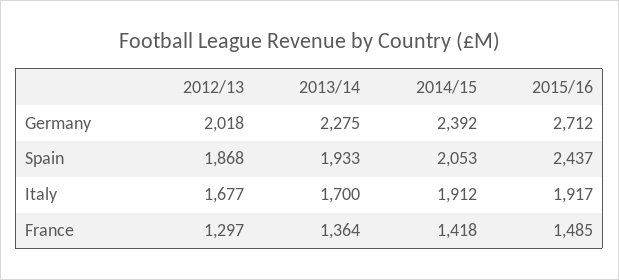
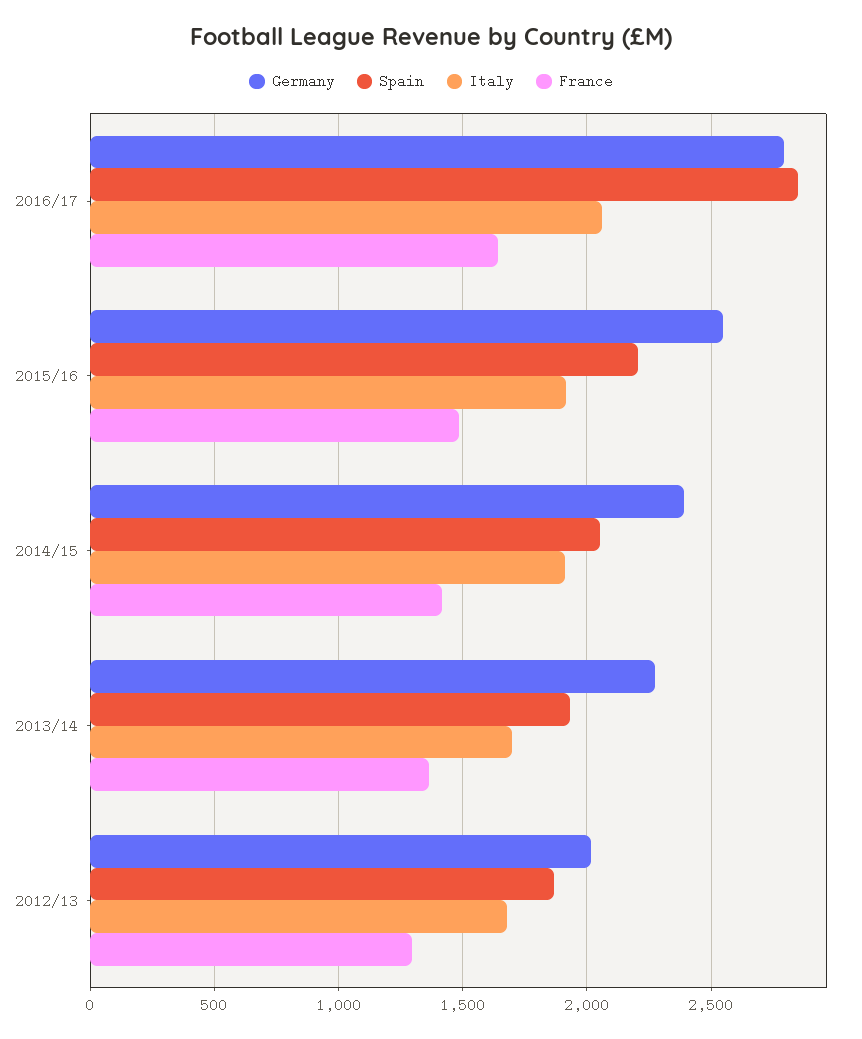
Germany, 2015/16: 2712 -> 2550
Spain, 2015/16: 2437 -> 2200
Germany, 2016/17: none -> 2800
Spain, 2016/17: none -> 2850
Italy, 2016/17: none -> 2050
France, 2016/17: none -> 1650

